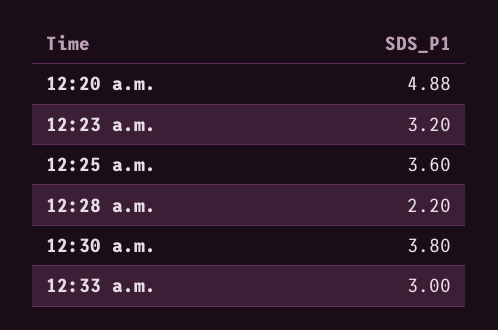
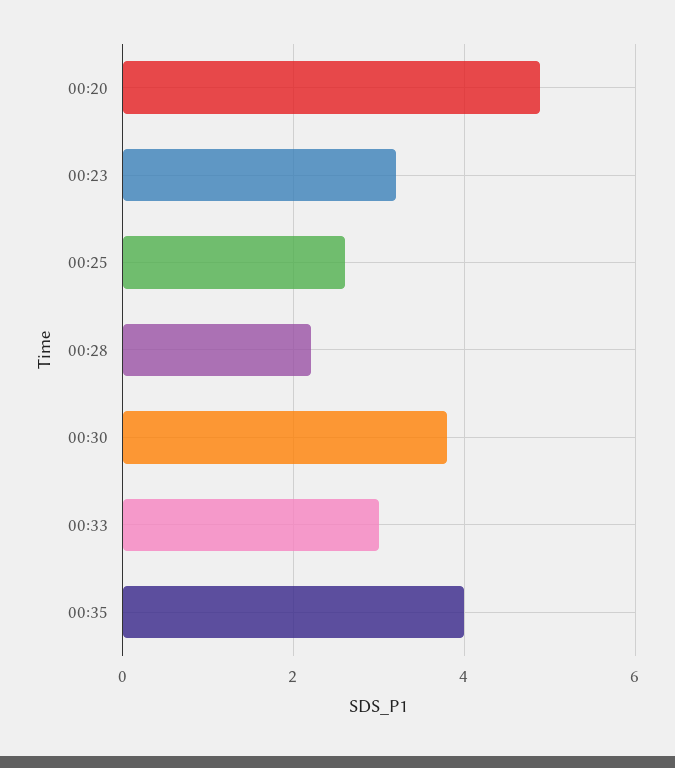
12:25 a.m.: 3.6 -> 2.6
00:35: none -> 4

